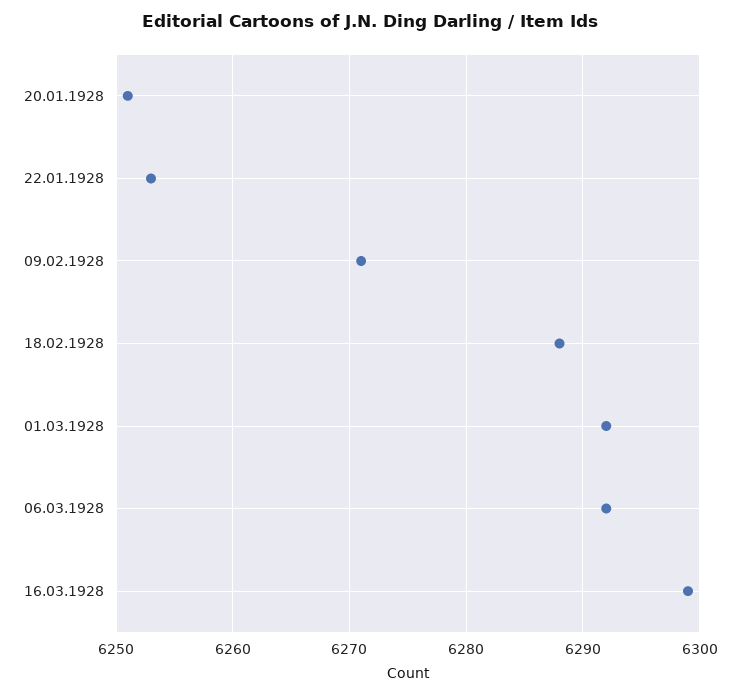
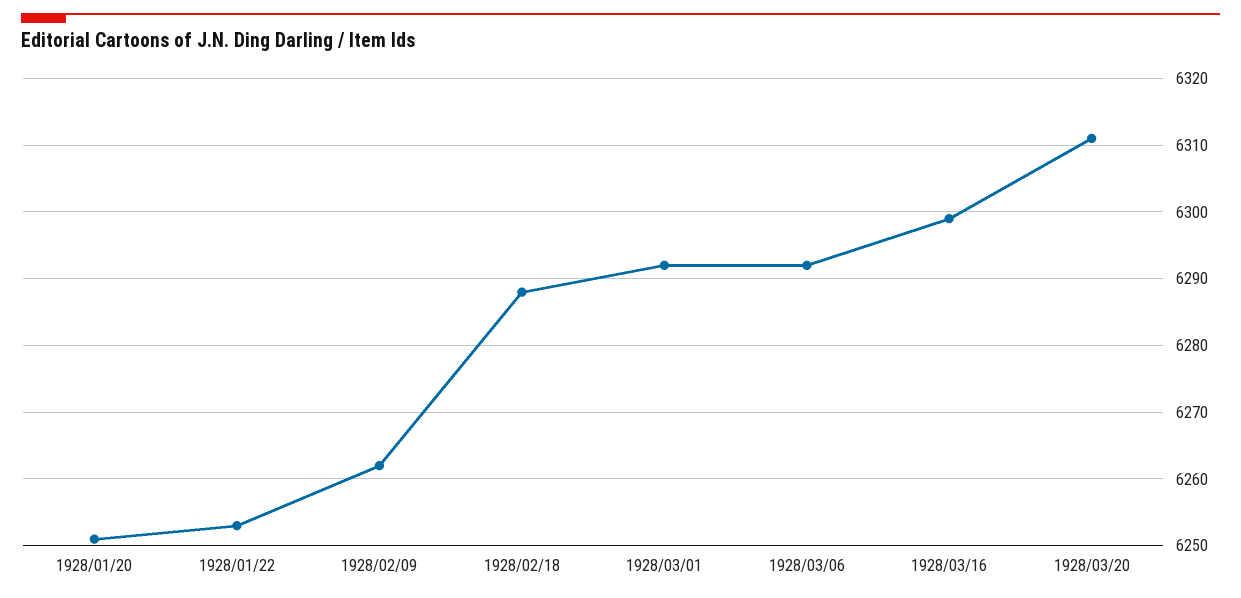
09.02.1928: 6271 -> 6262
1928/03/20: none -> 6311

